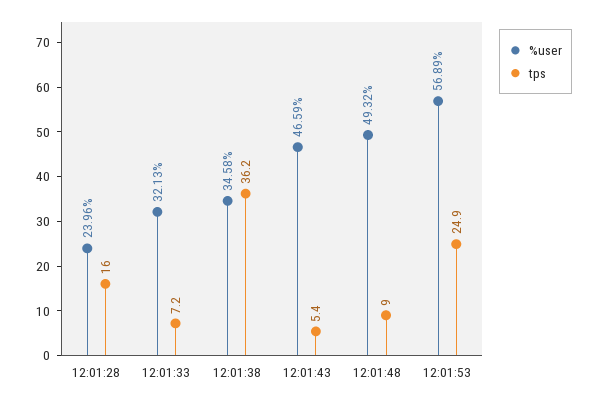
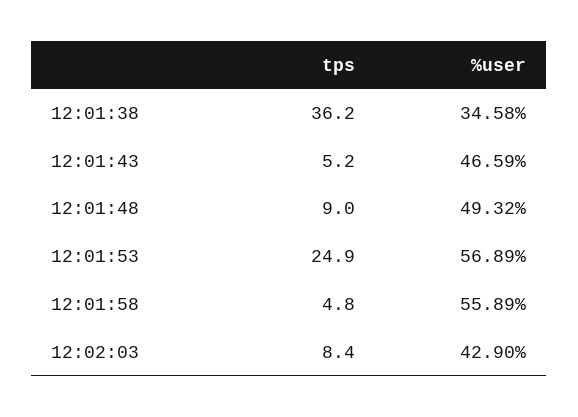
%user, 12:01:28: 23.96 -> none
tps, 12:01:28: 16 -> none
%user, 12:01:33: 32.13 -> none
tps, 12:01:33: 7.2 -> none
tps, 12:01:43: 5.4 -> 5.2
tps, 12:01:58: none -> 4.8
%user, 12:01:58: none -> 55.89
tps, 12:02:03: none -> 8.4
%user, 12:02:03: none -> 42.9

